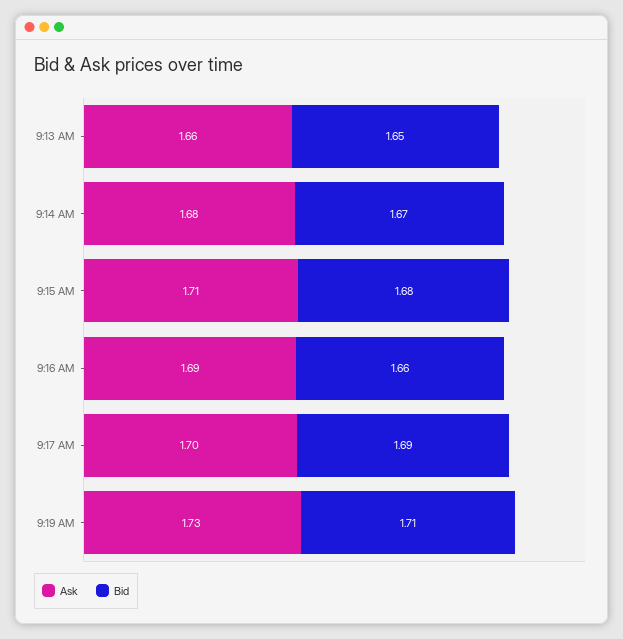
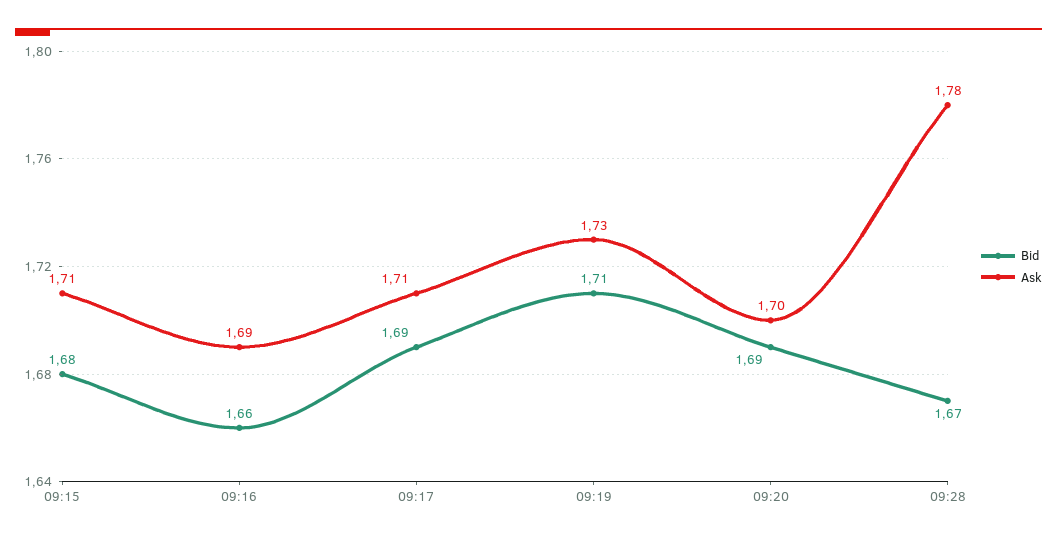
Ask, 9:13 AM: 1.66 -> none
Bid, 9:13 AM: 1.65 -> none
Ask, 9:14 AM: 1.68 -> none
Bid, 9:14 AM: 1.67 -> none
Ask, 9:17 AM: 1.7 -> 1.71
Bid, 09:20: none -> 1.69
Ask, 09:20: none -> 1.7
Bid, 09:28: none -> 1.67
Ask, 09:28: none -> 1.78

